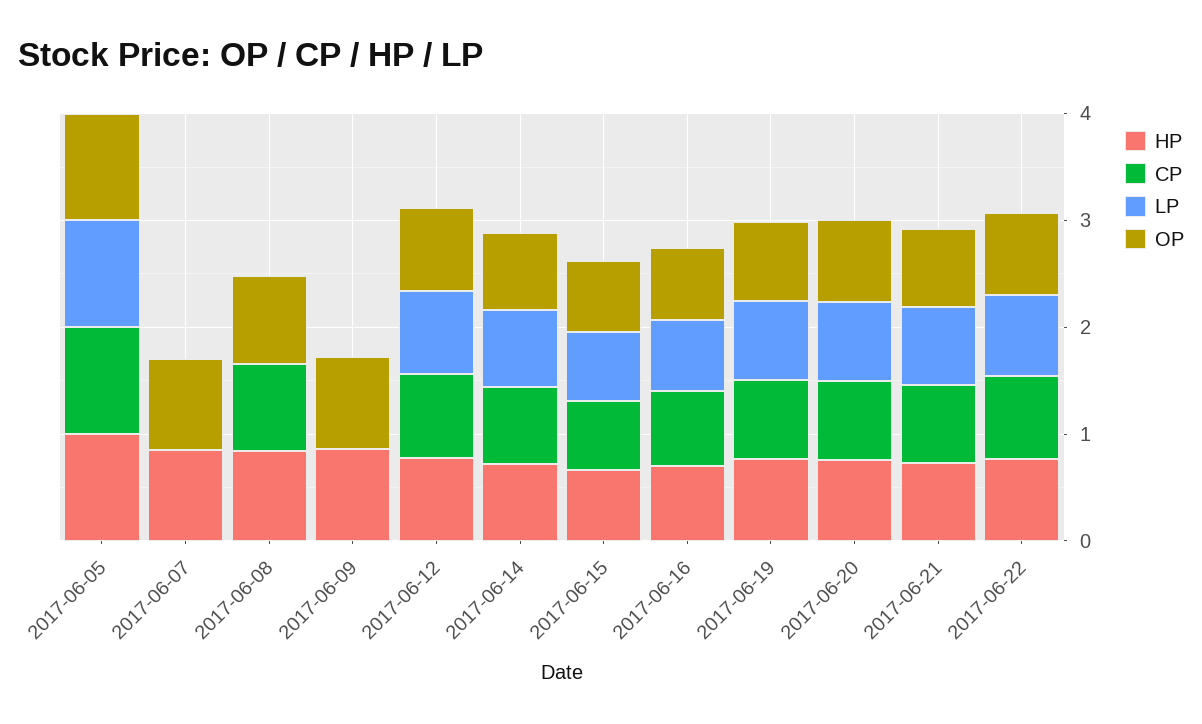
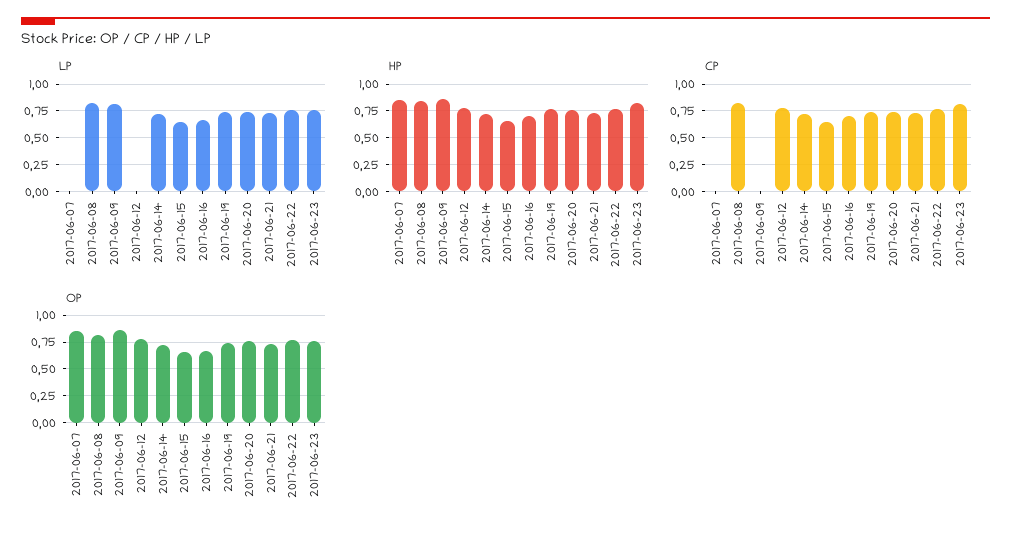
HP, 2017-06-05: 1 -> none
CP, 2017-06-05: 1 -> none
LP, 2017-06-05: 1 -> none
OP, 2017-06-05: 1 -> none
LP, 2017-06-08: 0 -> 0.75
LP, 2017-06-09: 0 -> 0.75
LP, 2017-06-12: 0.8 -> 0
LP, 2017-06-23: none -> 0.75
HP, 2017-06-23: none -> 0.75
CP, 2017-06-23: none -> 0.75
OP, 2017-06-23: none -> 0.75

